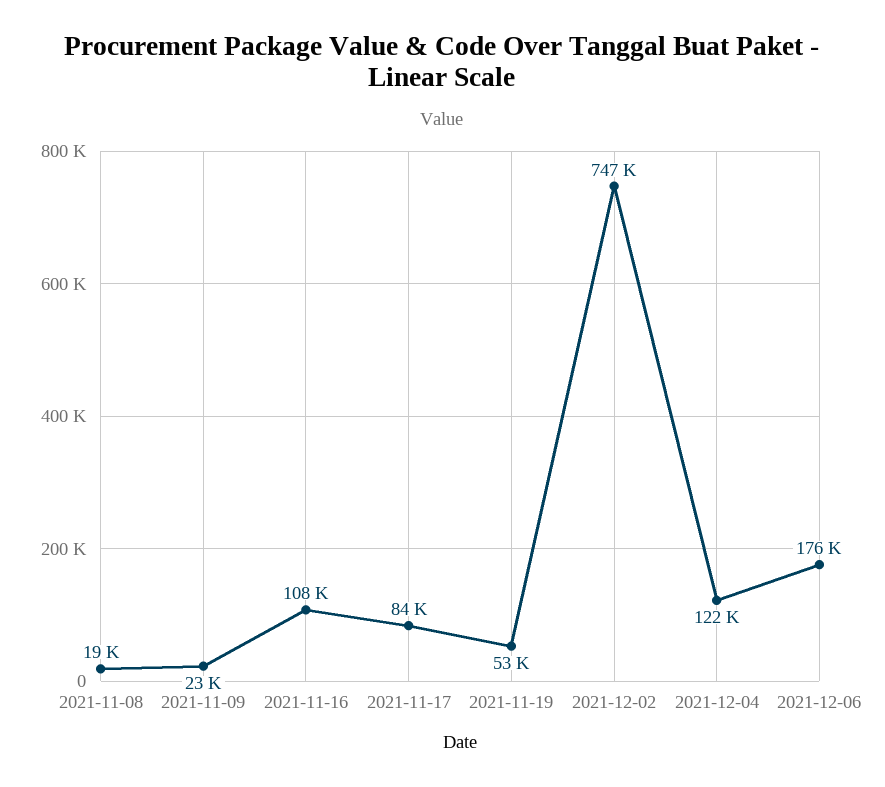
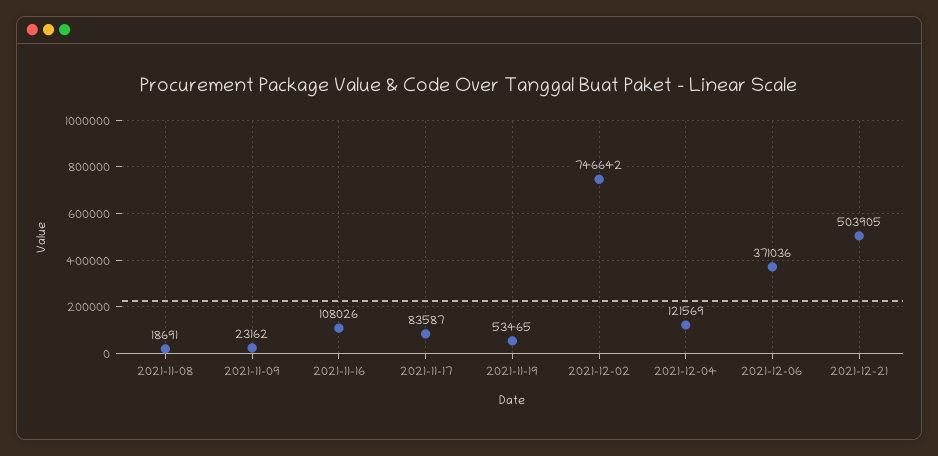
2021-12-06: 176000 -> 371036
2021-12-21: none -> 503905

